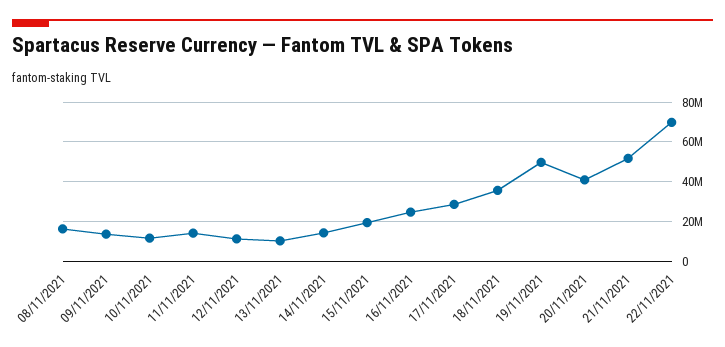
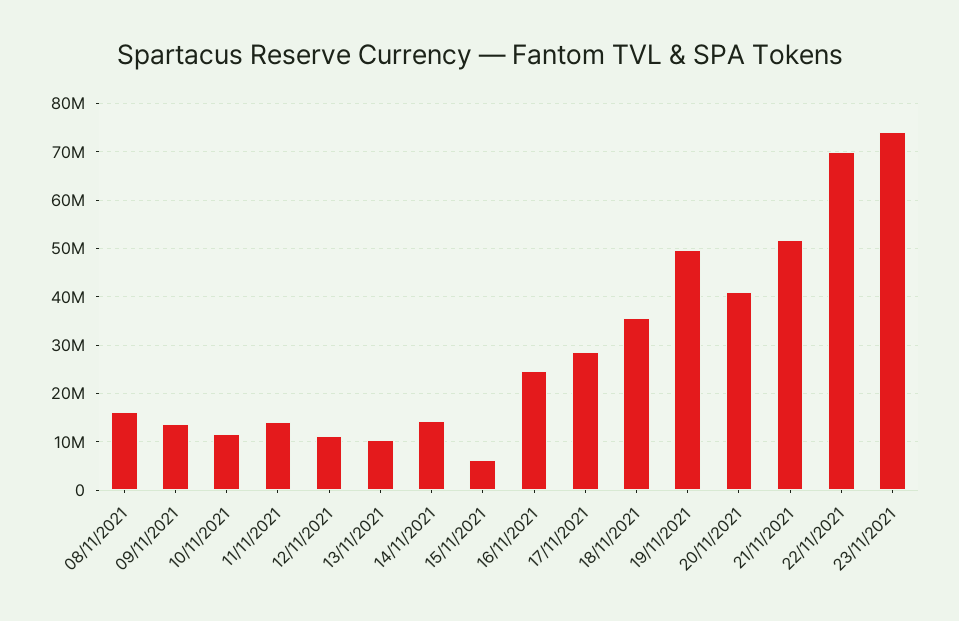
15/11/2021: 20000000 -> 6000000
23/11/2021: none -> 74000000

